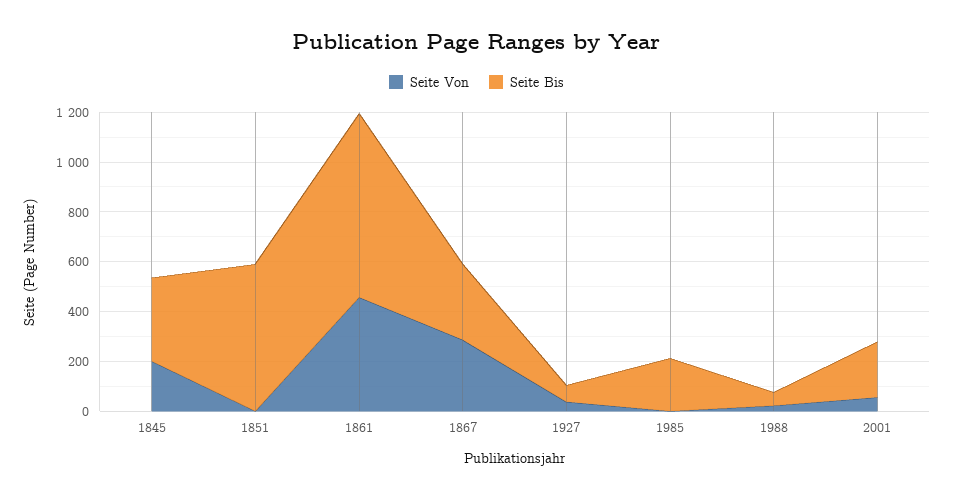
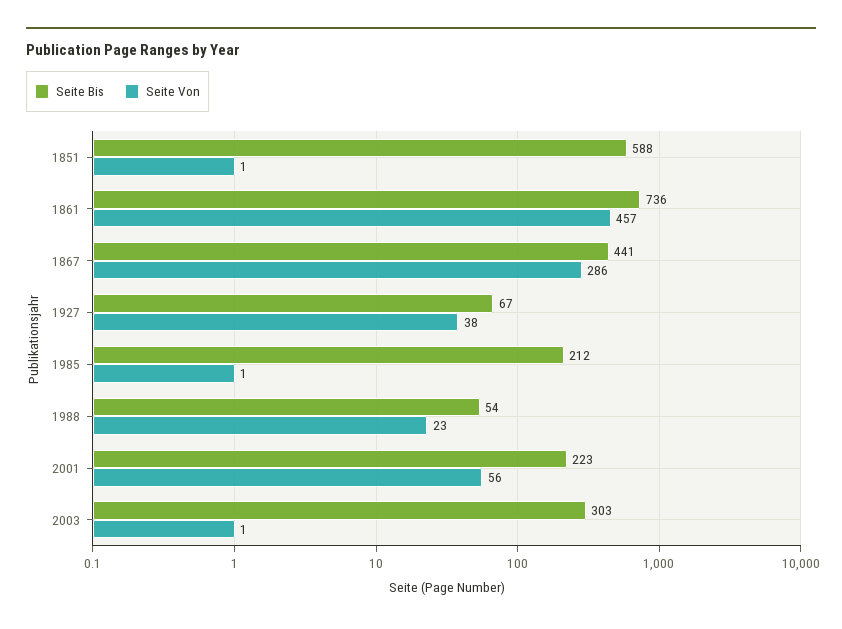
Seite Von, 1845: 200 -> none
Seite Bis, 1845: 350 -> none
Seite Bis, 1867: 300 -> 441
Seite Bis, 2003: none -> 303
Seite Von, 2003: none -> 1

